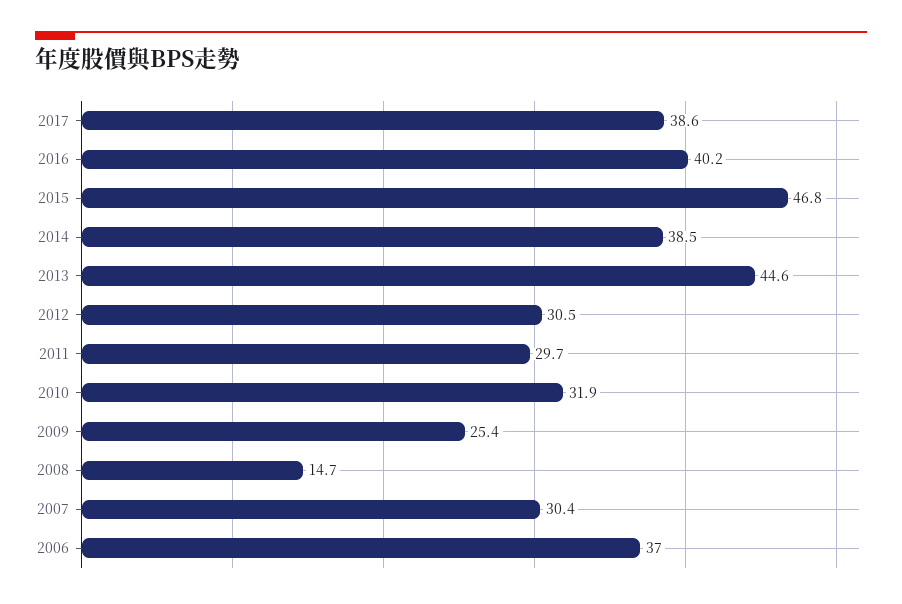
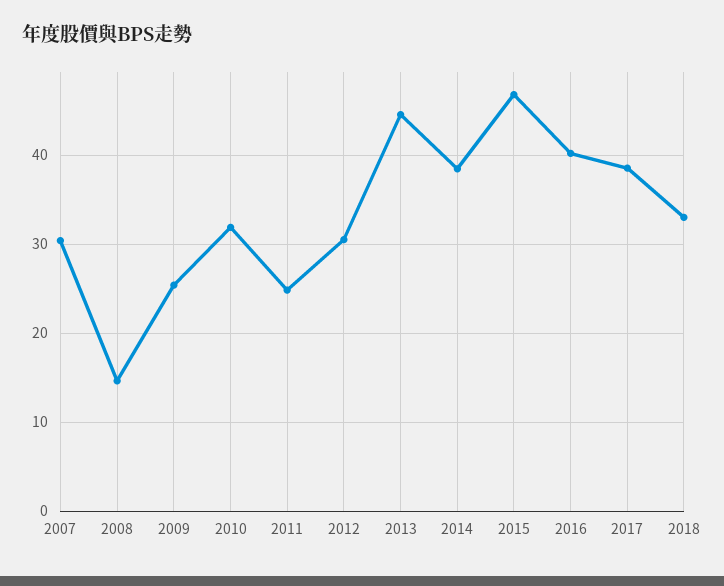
2011: 29.7 -> 25
2006: 37 -> none
2018: none -> 33

